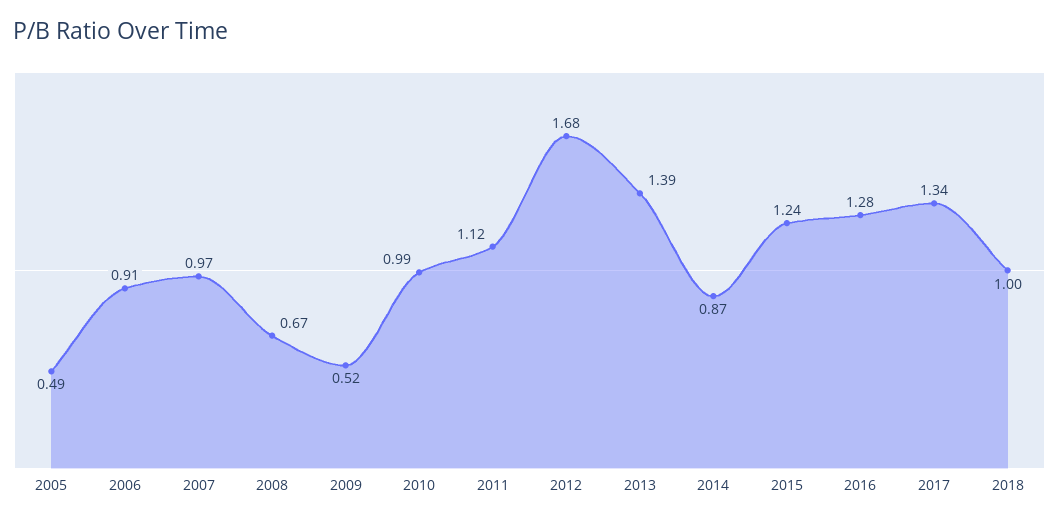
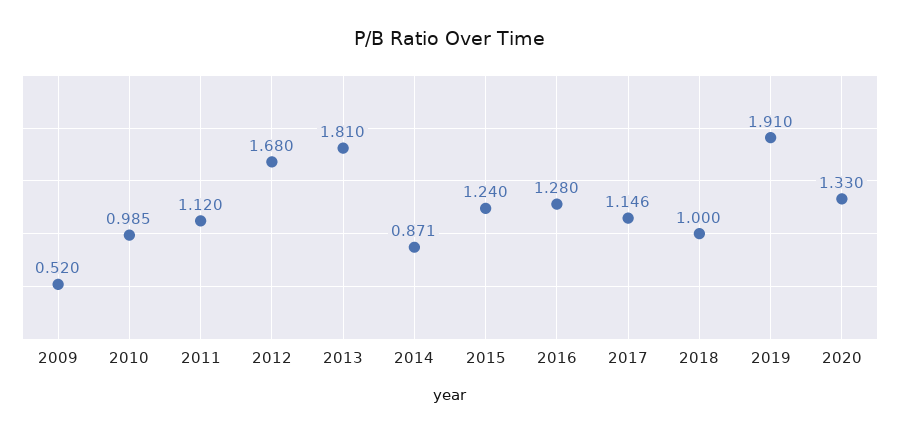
2005: 0.49 -> none
2006: 0.91 -> none
2007: 0.97 -> none
2008: 0.67 -> none
2013: 1.39 -> 1.81
2017: 1.34 -> 1.146
2019: none -> 1.91
2020: none -> 1.33

